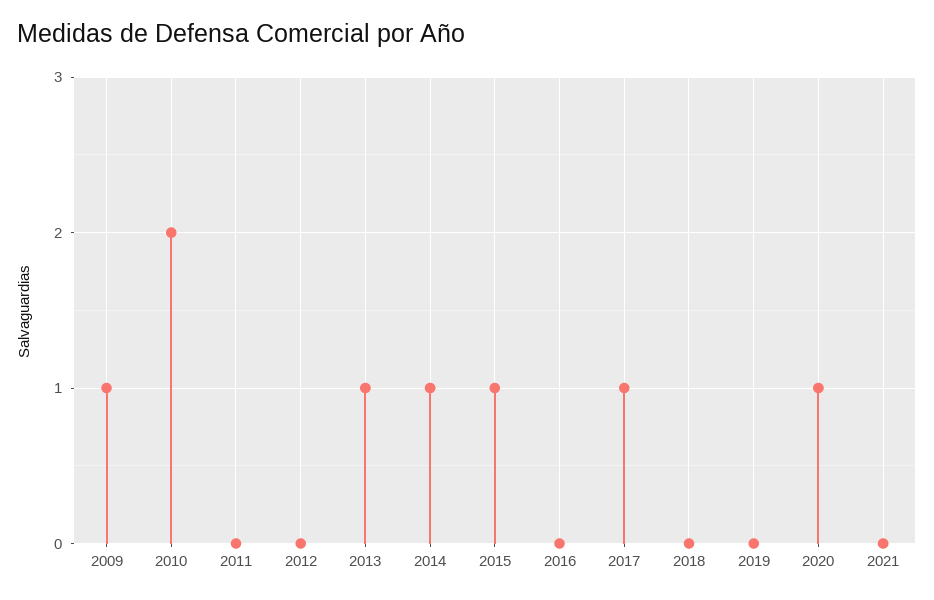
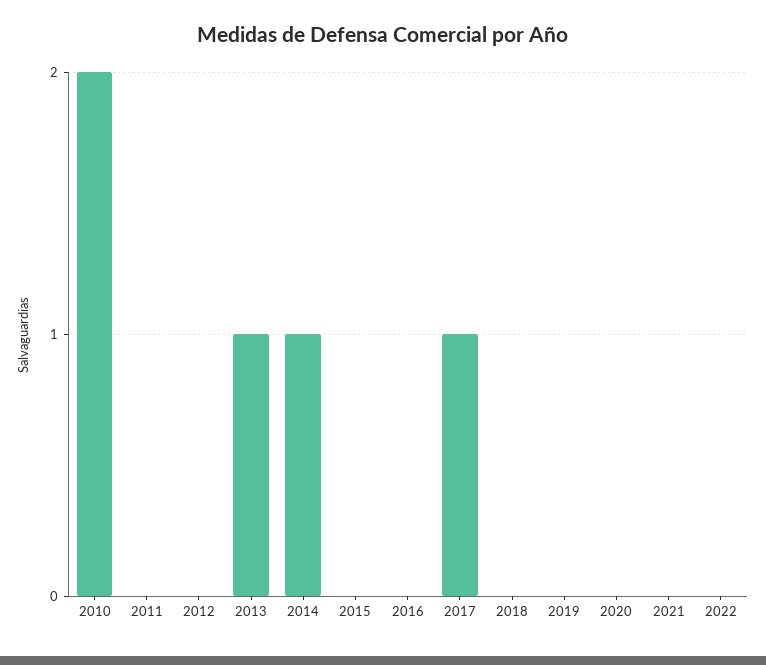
2009: 1 -> none
2015: 1 -> 0
2020: 1 -> 0
2022: none -> 0

